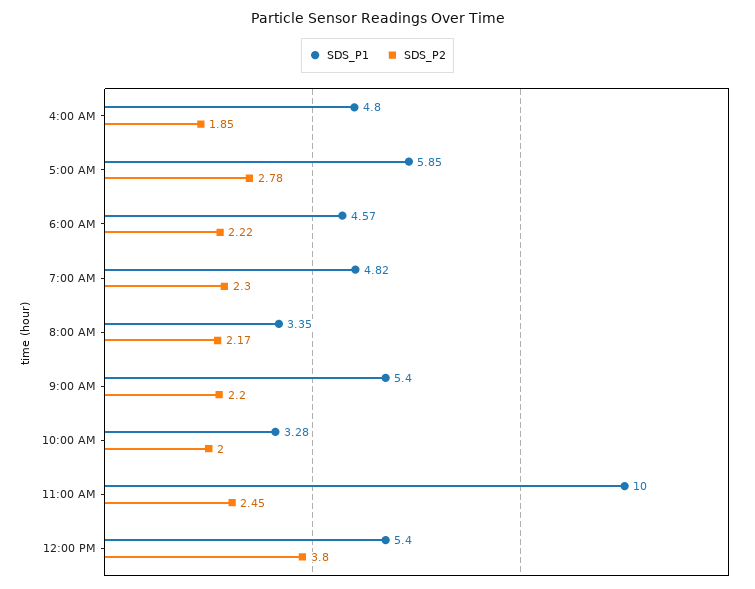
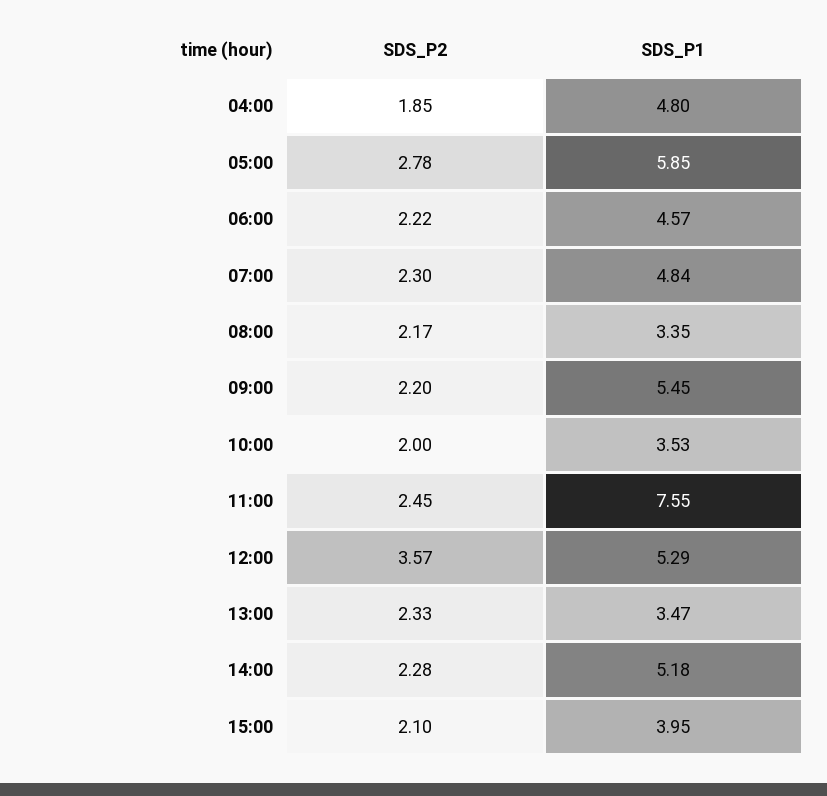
SDS_P1, 7:00 AM: 4.82 -> 4.84
SDS_P1, 9:00 AM: 5.4 -> 5.45
SDS_P1, 10:00 AM: 3.28 -> 3.53
SDS_P1, 11:00 AM: 10 -> 7.55
SDS_P1, 12:00 PM: 5.4 -> 5.29
SDS_P2, 12:00 PM: 3.8 -> 3.57
SDS_P2, 13:00: none -> 2.33
SDS_P1, 13:00: none -> 3.47
SDS_P2, 14:00: none -> 2.28
SDS_P1, 14:00: none -> 5.18
SDS_P2, 15:00: none -> 2.1
SDS_P1, 15:00: none -> 3.95

